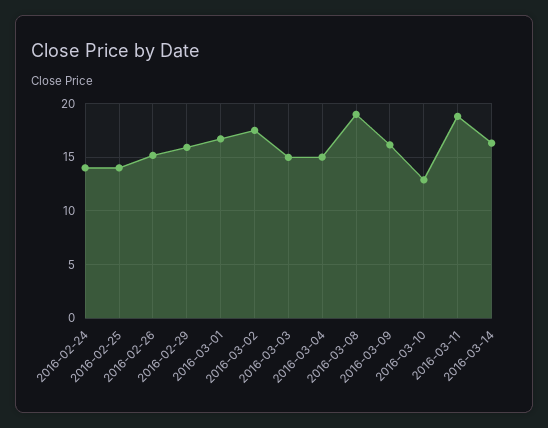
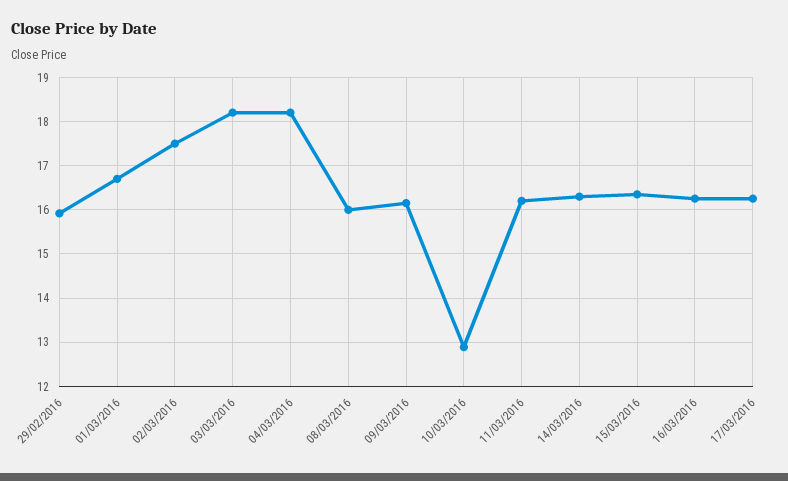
2016-02-24: 14 -> none
2016-02-25: 14 -> none
2016-02-26: 15 -> none
2016-03-03: 15 -> 18.2
2016-03-04: 15 -> 18.2
2016-03-08: 19 -> 16
2016-03-11: 19 -> 16.2
15/03/2016: none -> 16.4
16/03/2016: none -> 16.2
17/03/2016: none -> 16.2

